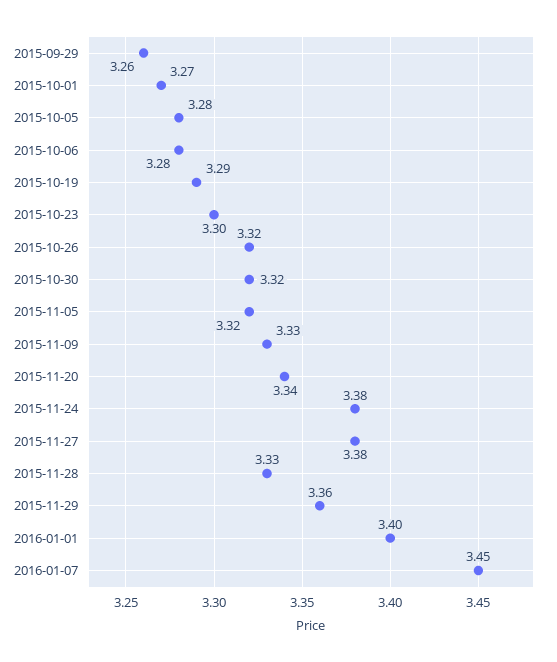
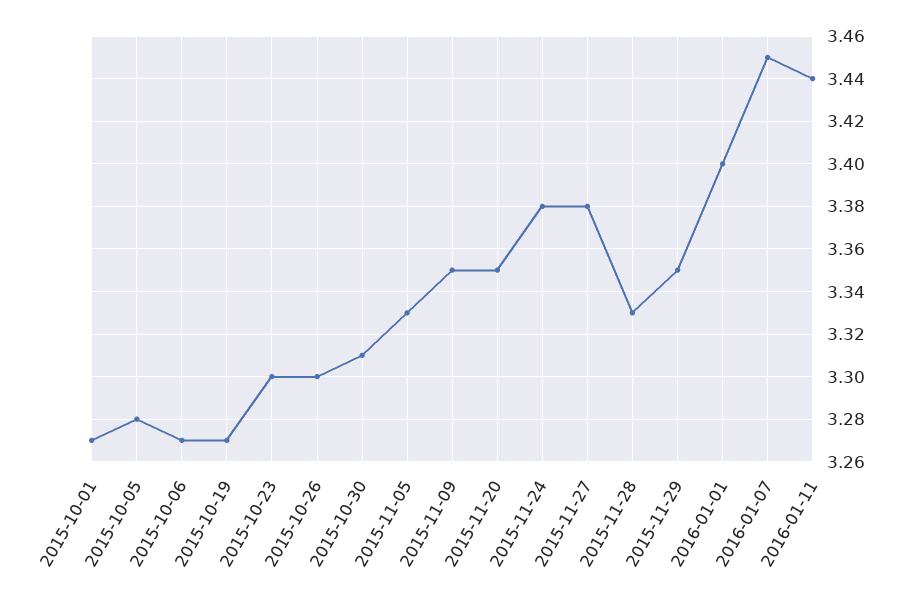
2015-09-29: 3.26 -> none
2015-10-06: 3.28 -> 3.27
2015-10-19: 3.29 -> 3.27
2015-10-26: 3.32 -> 3.3
2015-10-30: 3.32 -> 3.31
2015-11-05: 3.32 -> 3.33
2015-11-09: 3.33 -> 3.35
2015-11-20: 3.34 -> 3.35
2015-11-29: 3.36 -> 3.35
2016-01-11: none -> 3.44

